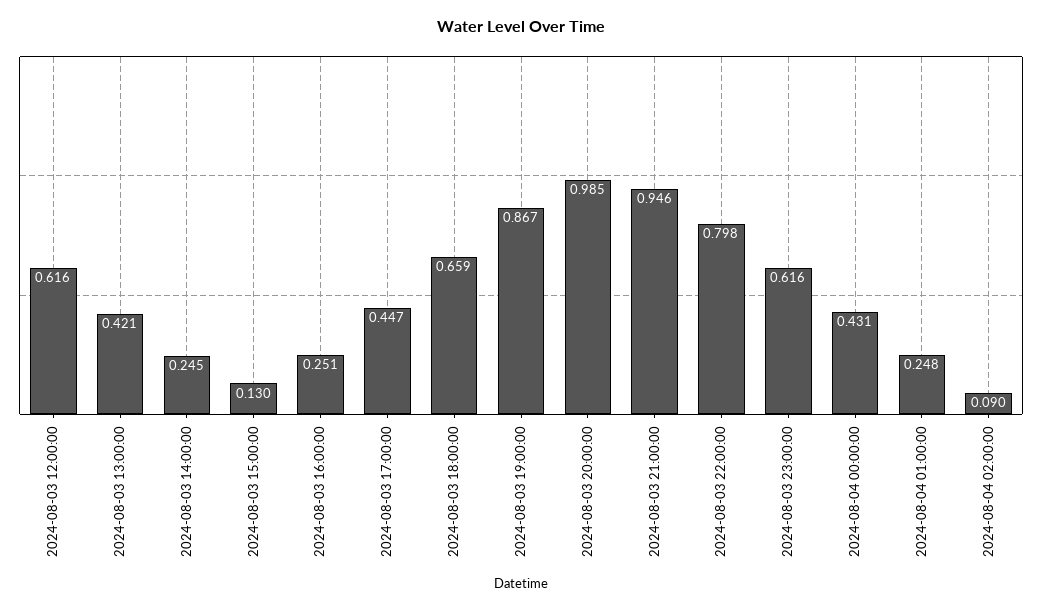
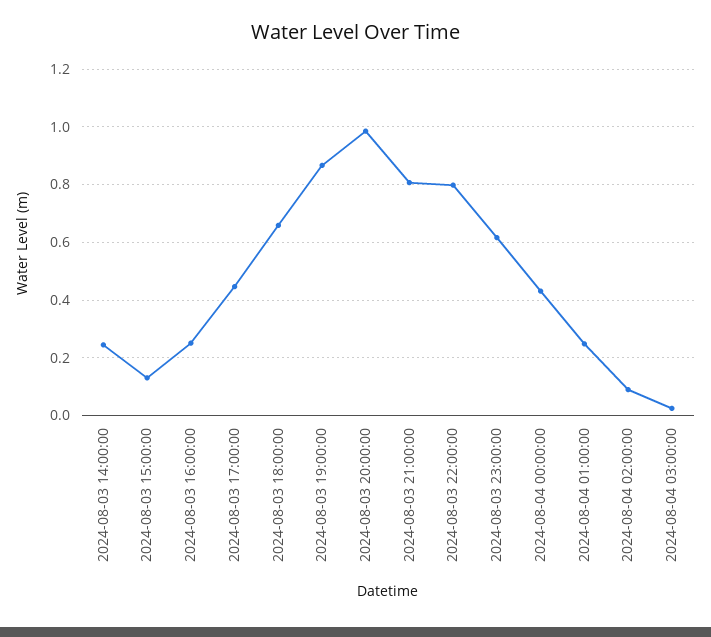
2024-08-03 12:00:00: 0.616 -> none
2024-08-03 13:00:00: 0.421 -> none
2024-08-03 21:00:00: 0.946 -> 0.8
2024-08-04 03:00:00: none -> 0.025

